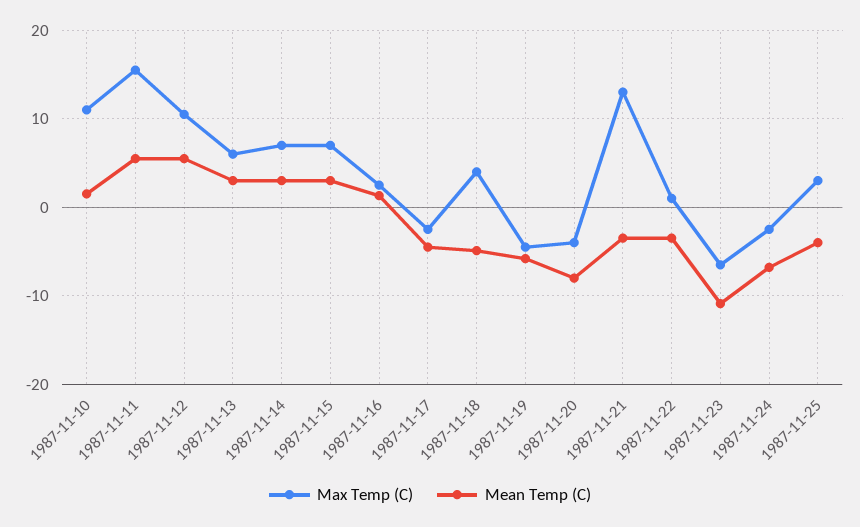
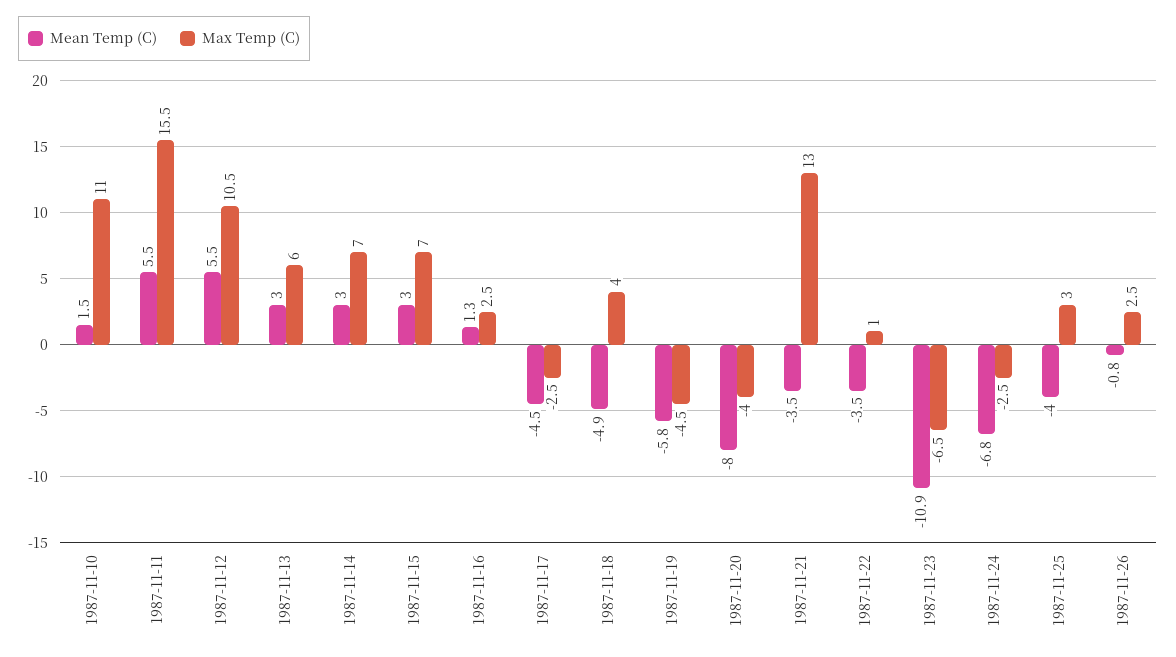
Mean Temp (C), 1987-11-26: none -> -0.8
Max Temp (C), 1987-11-26: none -> 2.5

